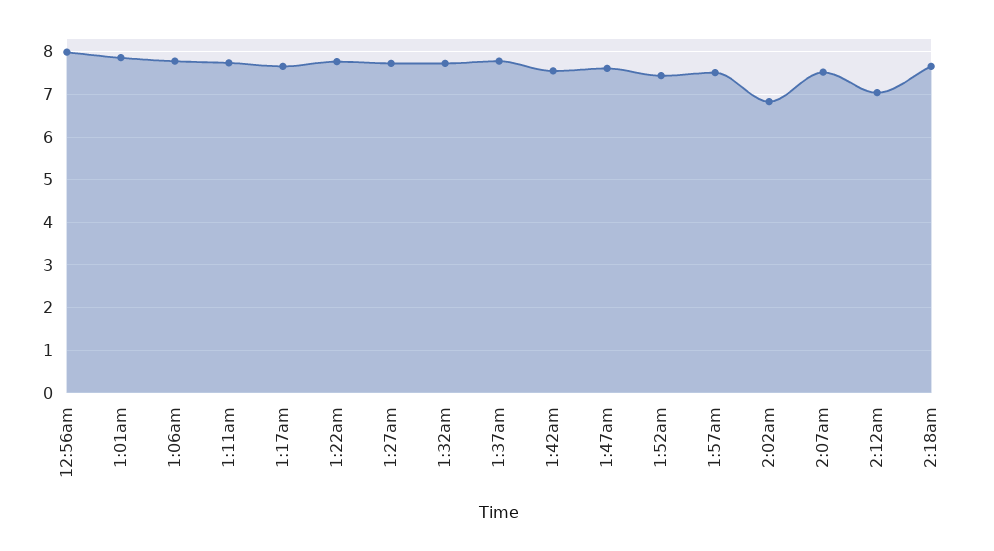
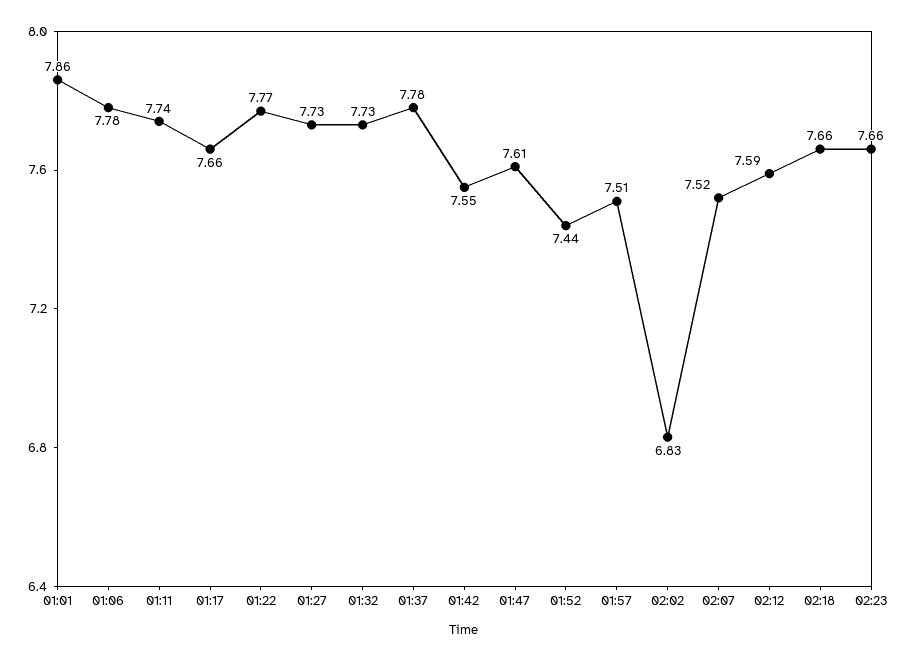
12:56am: 8 -> none
2:12am: 7 -> 7.59
02:23: none -> 7.66

